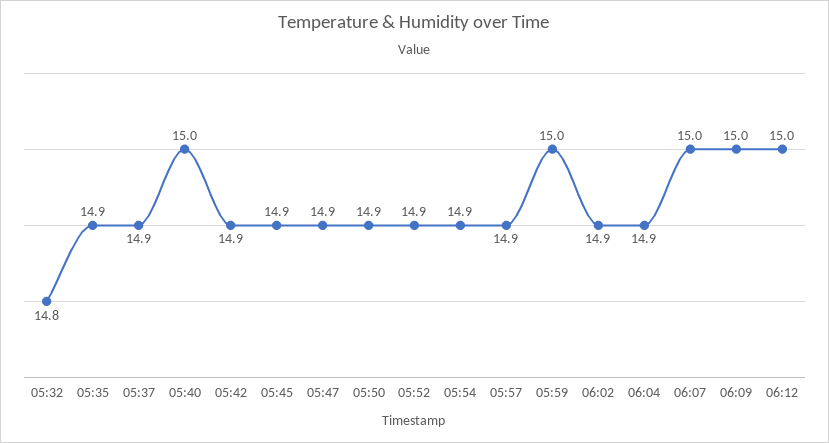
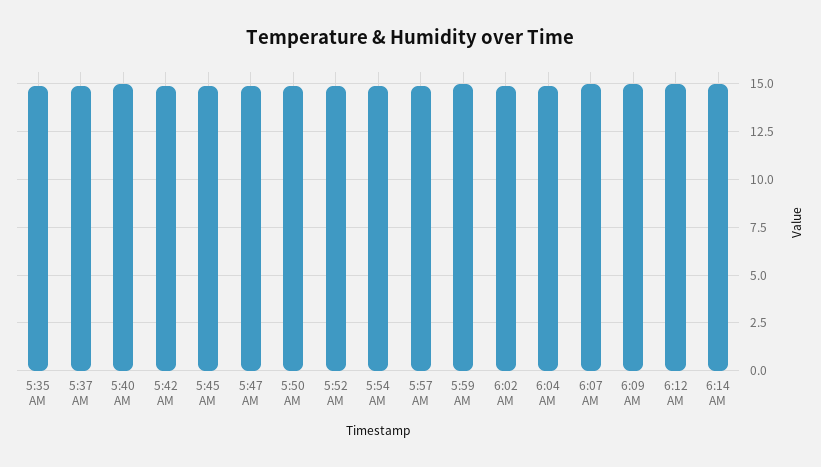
05:32: 14.8 -> none
6:14 AM: none -> 15

